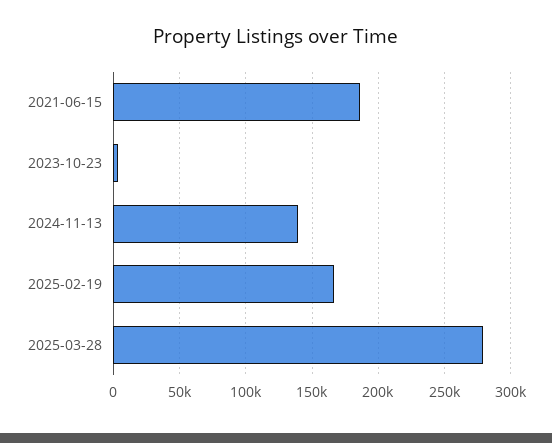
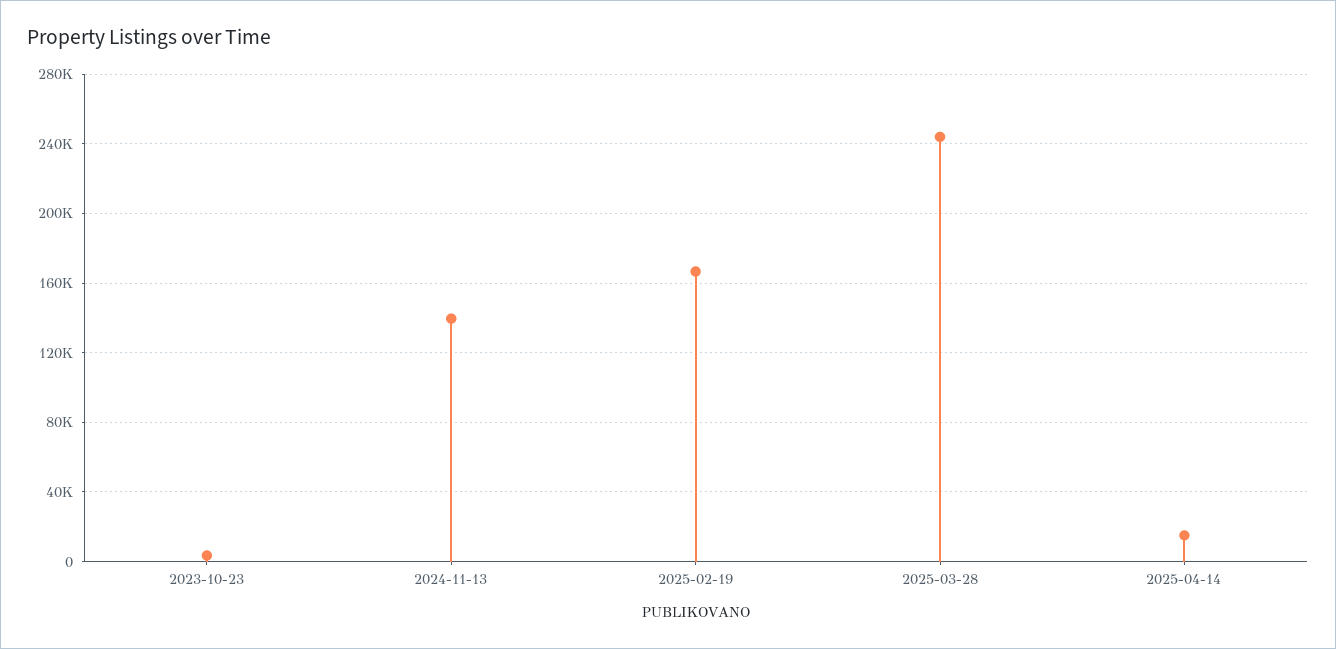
2021-06-15: 185000 -> none
2025-03-28: 280000 -> 245000
2025-04-14: none -> 15000

